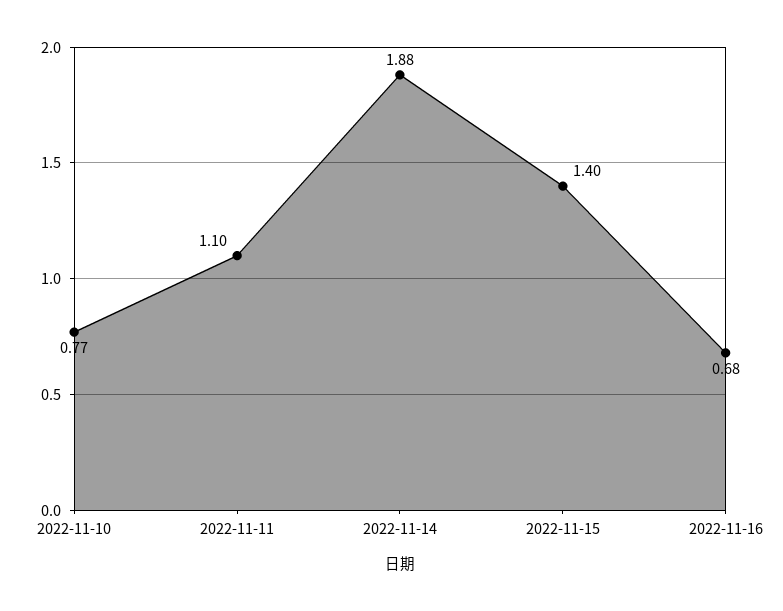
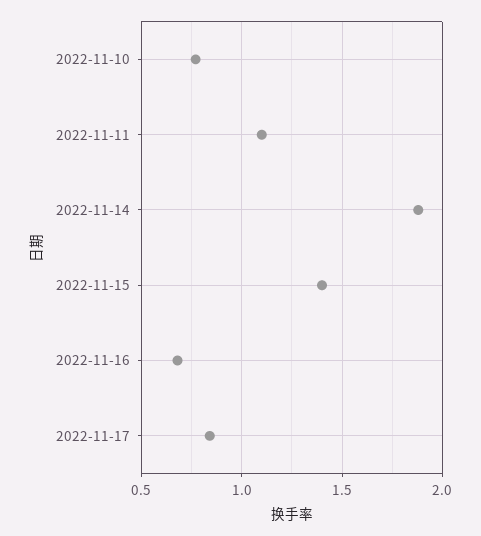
2022-11-17: none -> 0.85

